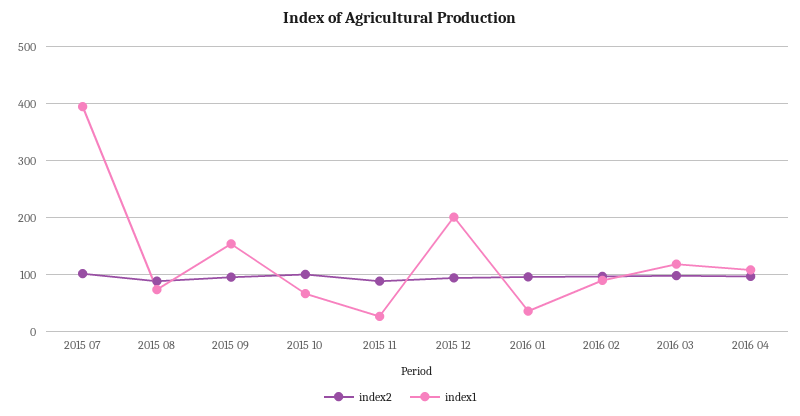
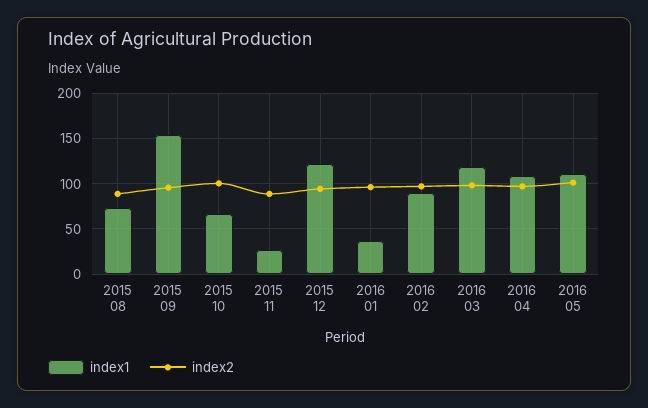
index2, 2015 07: 100 -> none
index1, 2015 07: 400 -> none
index1, 2015 12: 200 -> 120
index1, 2016 05: none -> 110
index2, 2016 05: none -> 100

